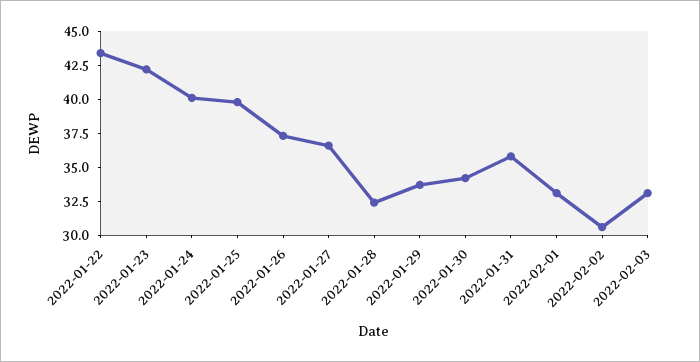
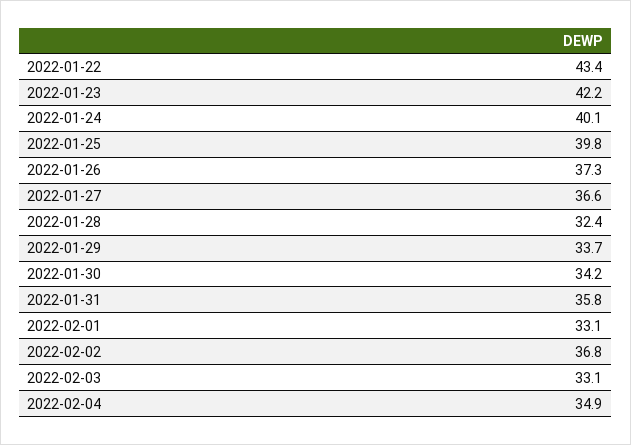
2022-02-02: 30 -> 36.8
2022-02-04: none -> 34.9

